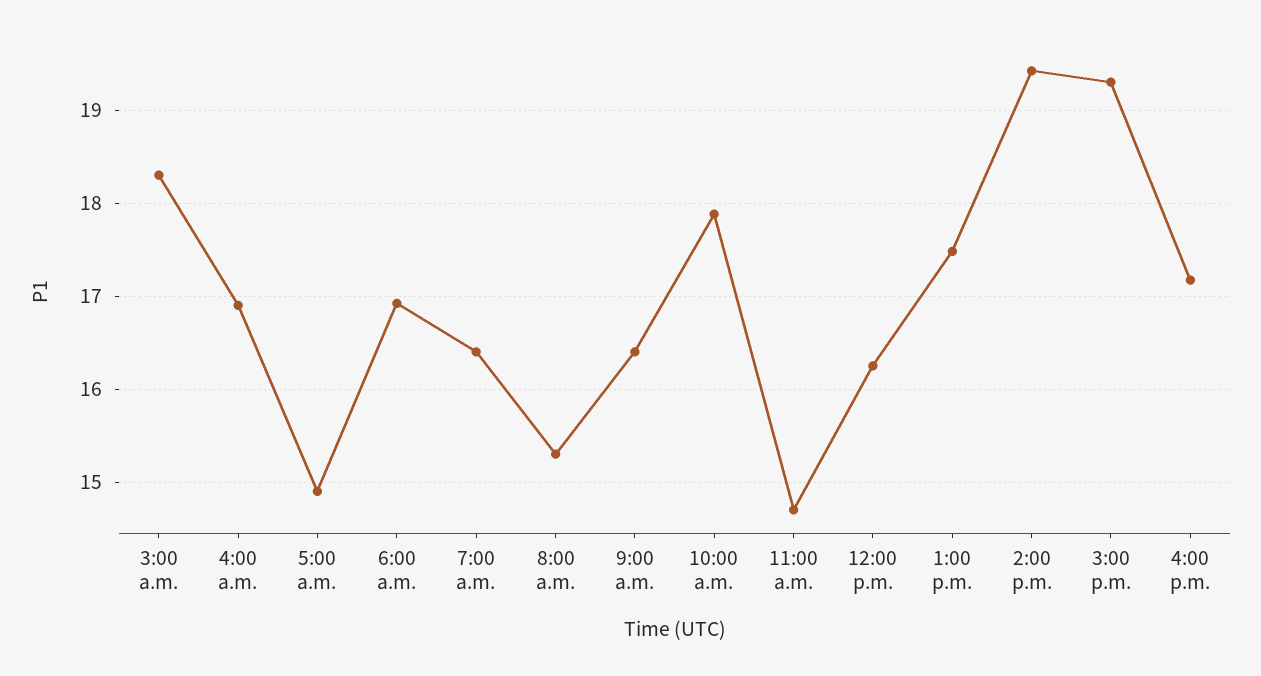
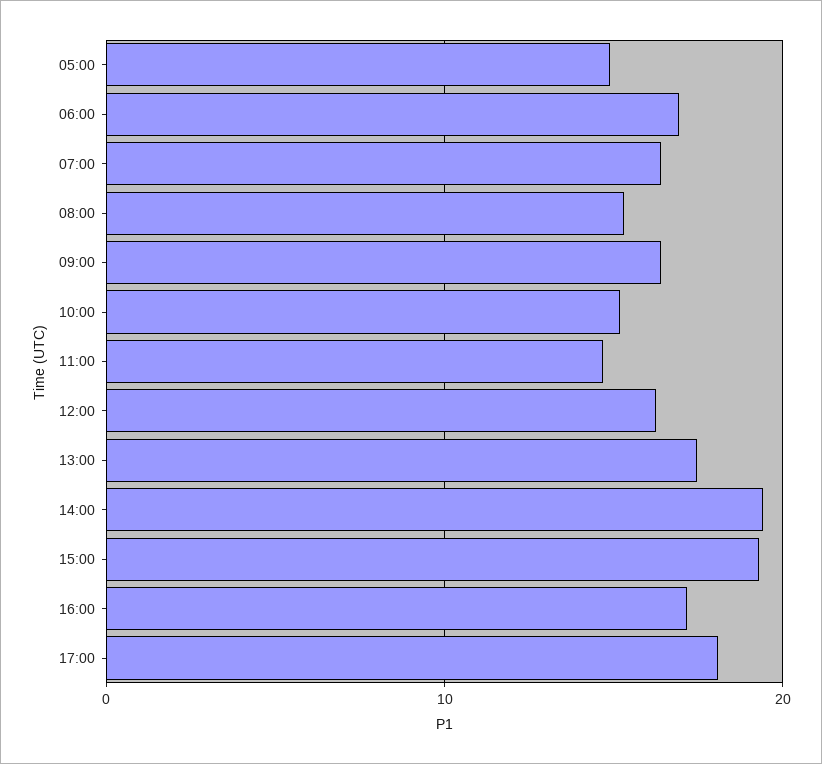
3:00 a.m.: 18.3 -> none
4:00 a.m.: 16.9 -> none
10:00 a.m.: 17.9 -> 15
17:00: none -> 18

